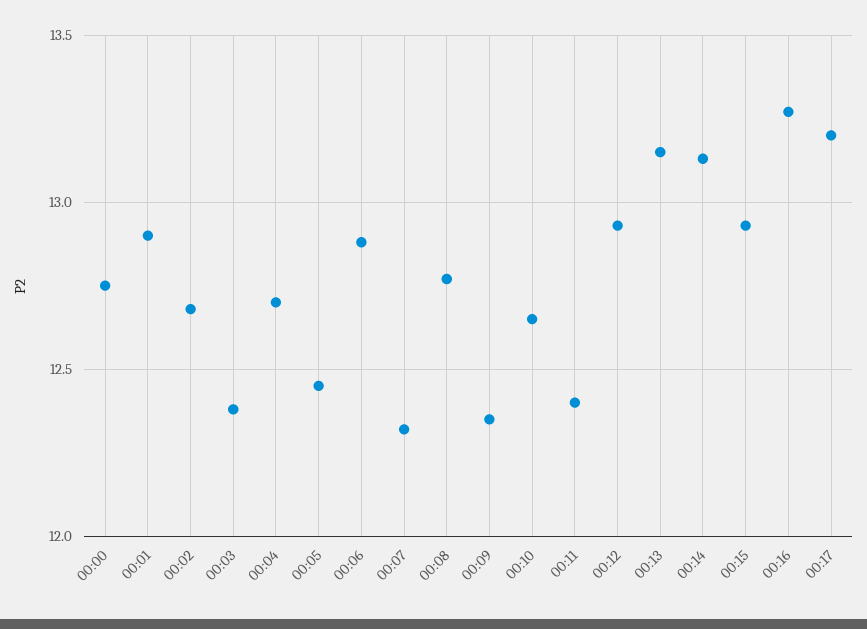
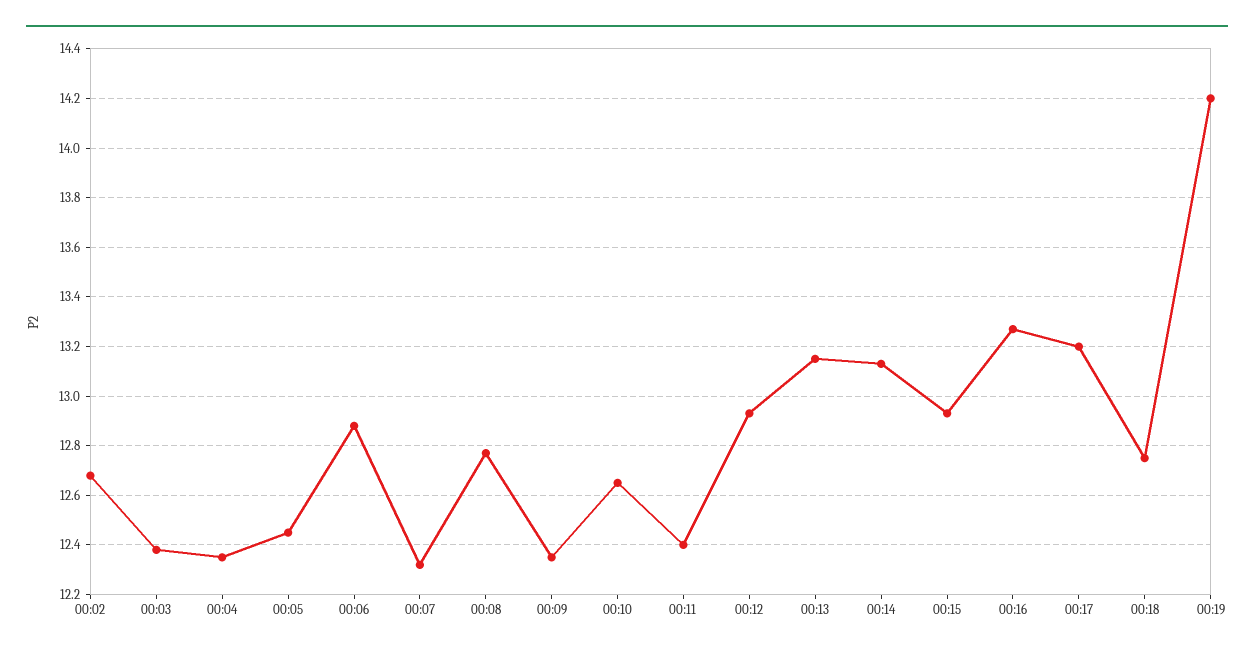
00:00: 12.75 -> none
00:01: 12.9 -> none
00:04: 12.7 -> 12.35
00:18: none -> 12.75
00:19: none -> 14.2

